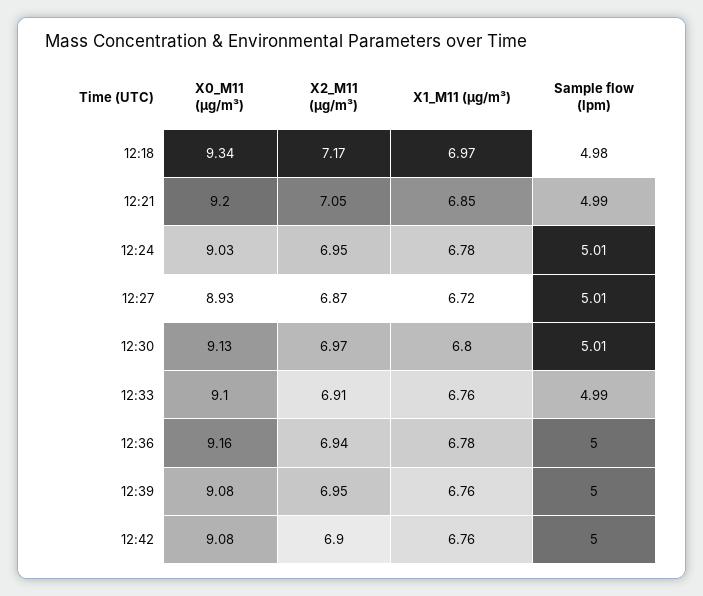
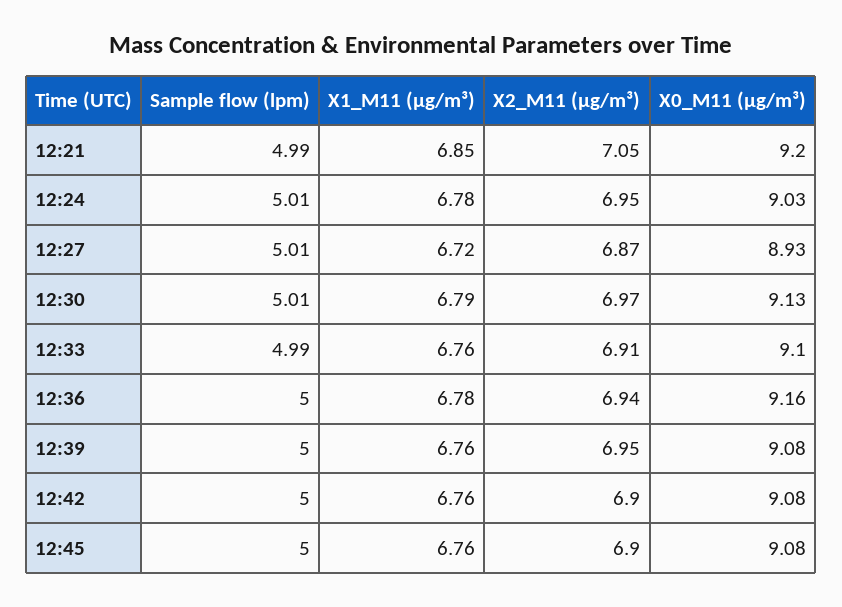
X0_M11 (μg/m³), 12:18: 9.34 -> none
X2_M11 (μg/m³), 12:18: 7.17 -> none
X1_M11 (μg/m³), 12:18: 6.97 -> none
Sample flow (lpm), 12:18: 4.98 -> none
X1_M11 (μg/m³), 12:30: 6.8 -> 6.79
Sample flow (lpm), 12:45: none -> 5
X1_M11 (μg/m³), 12:45: none -> 6.76
X2_M11 (μg/m³), 12:45: none -> 6.9
X0_M11 (μg/m³), 12:45: none -> 9.08

